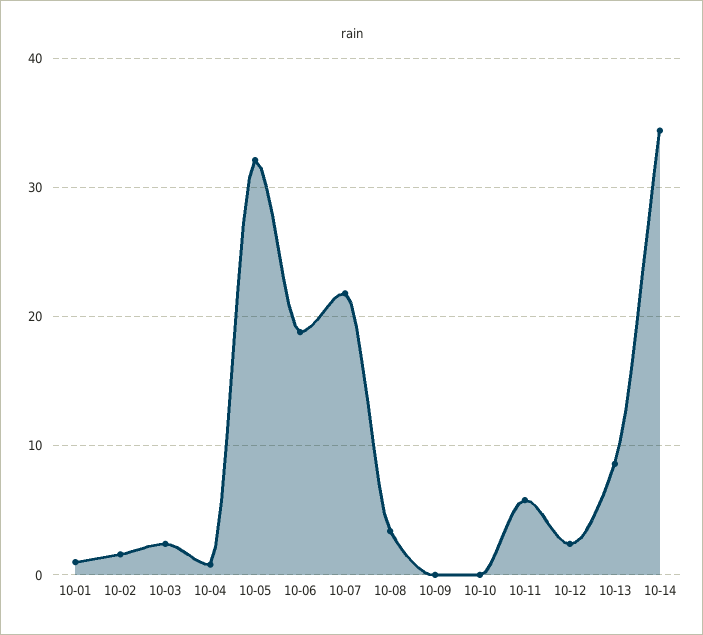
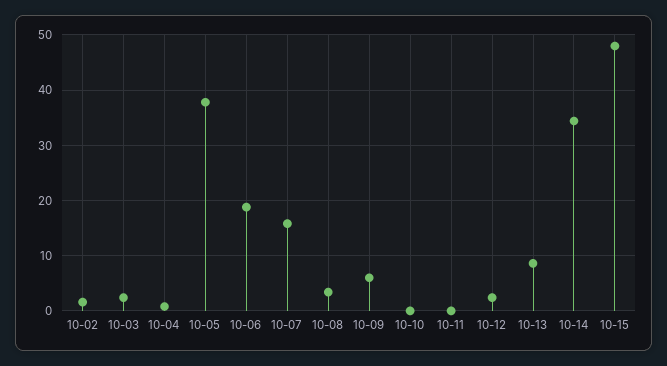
10-01: 1 -> none
10-05: 32 -> 38
10-07: 22 -> 16
10-09: 0 -> 6
10-11: 6 -> 0
10-15: none -> 48

